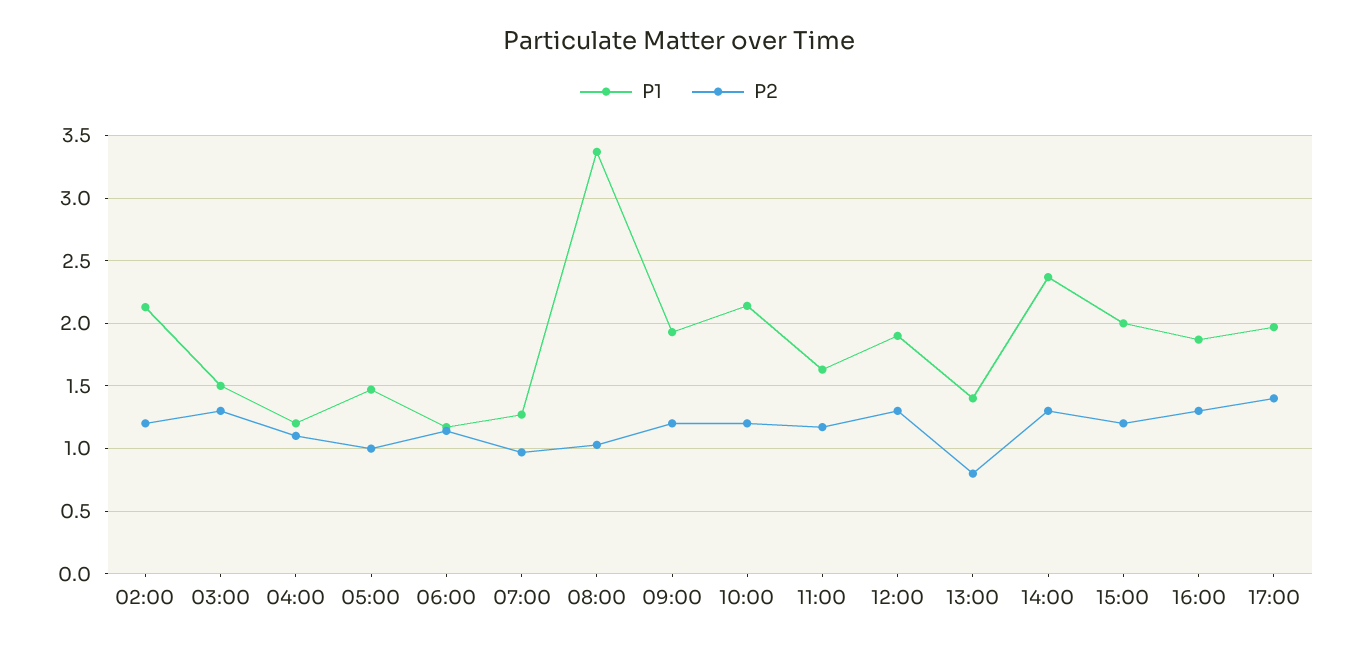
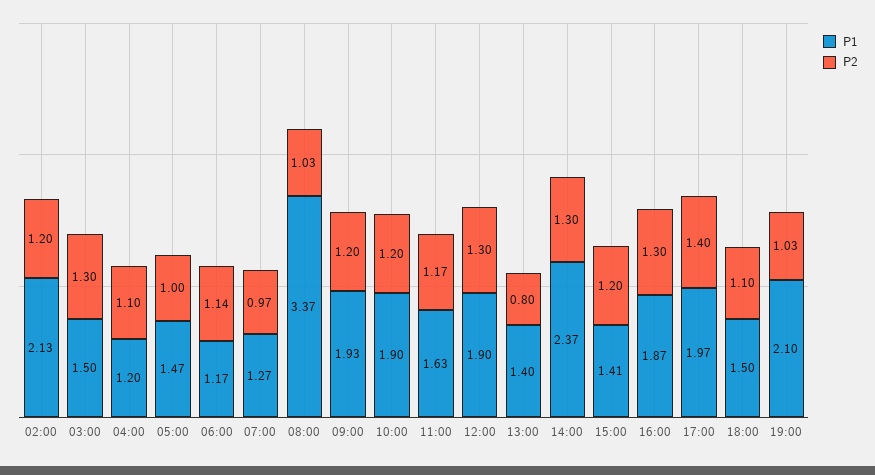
P1, 10:00: 2.15 -> 1.9
P1, 15:00: 2 -> 1.41
P1, 18:00: none -> 1.5
P2, 18:00: none -> 1.1
P1, 19:00: none -> 2.1
P2, 19:00: none -> 1.03

